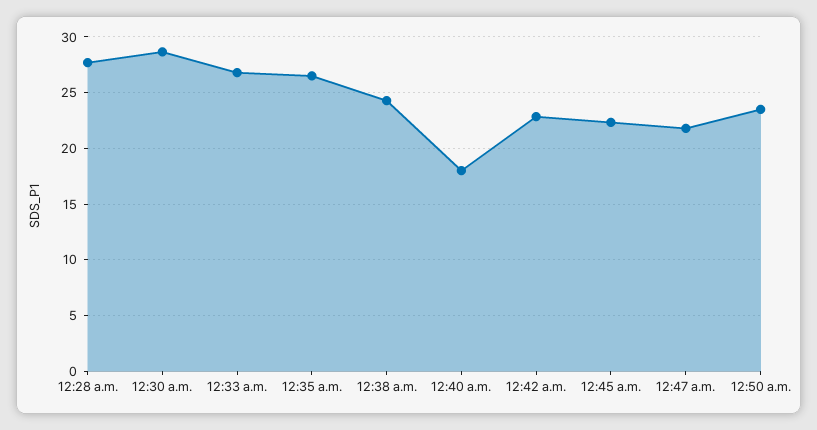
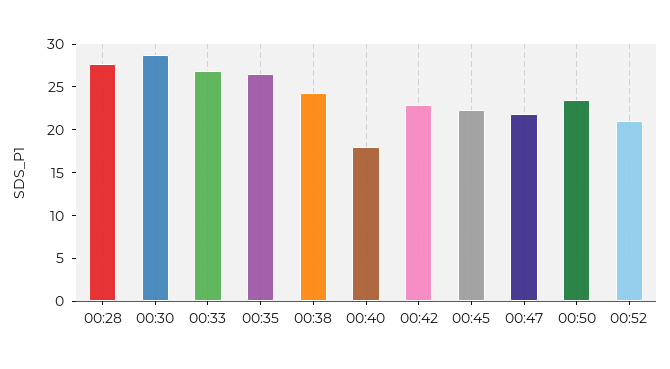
00:52: none -> 21

